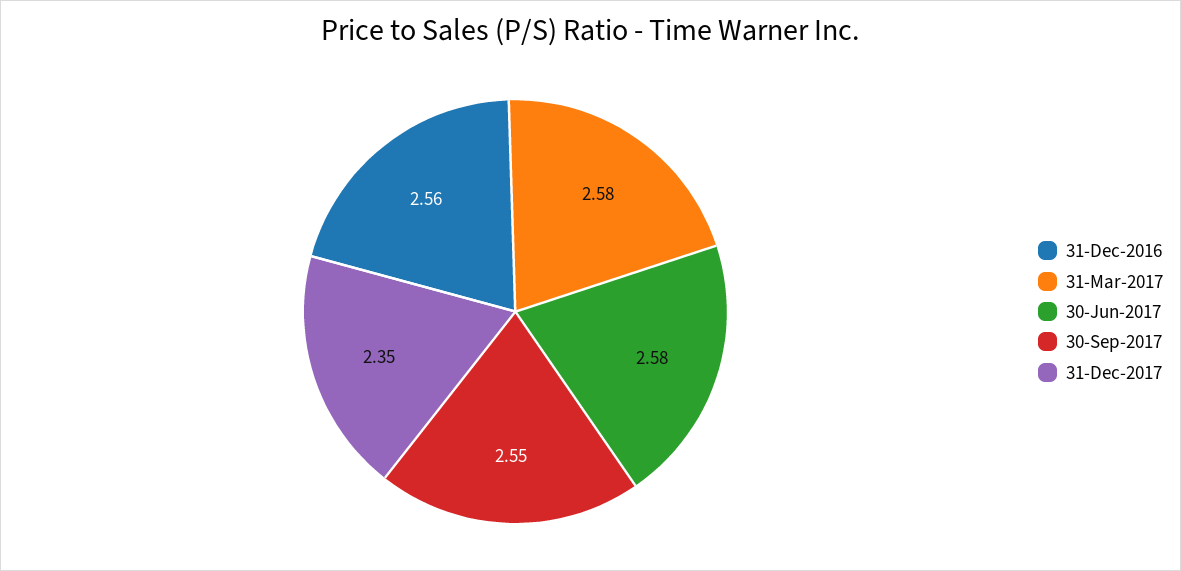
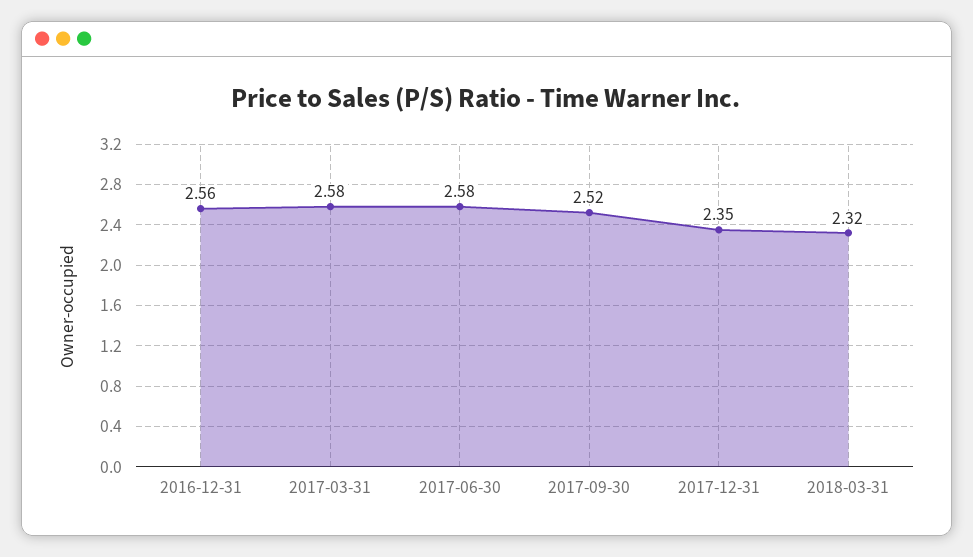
30-Sep-2017: 2.55 -> 2.52
2018-03-31: none -> 2.32

